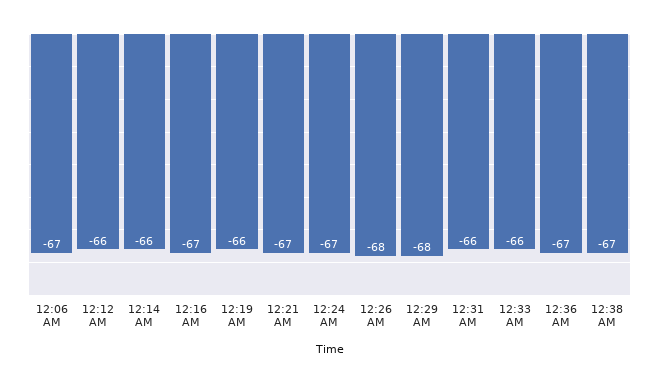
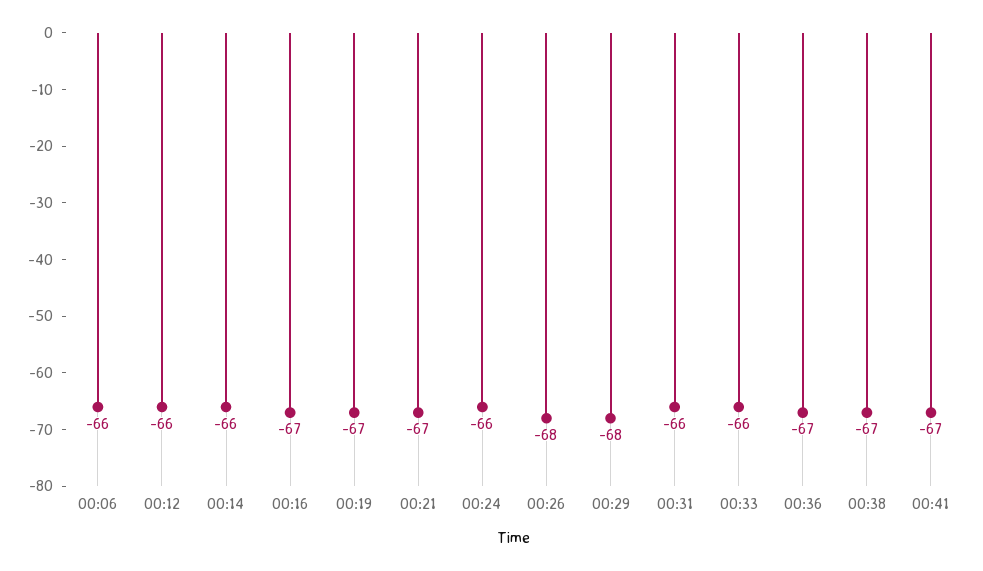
12:06 AM: -67 -> -66
12:19 AM: -66 -> -67
12:24 AM: -67 -> -66
00:41: none -> -67

